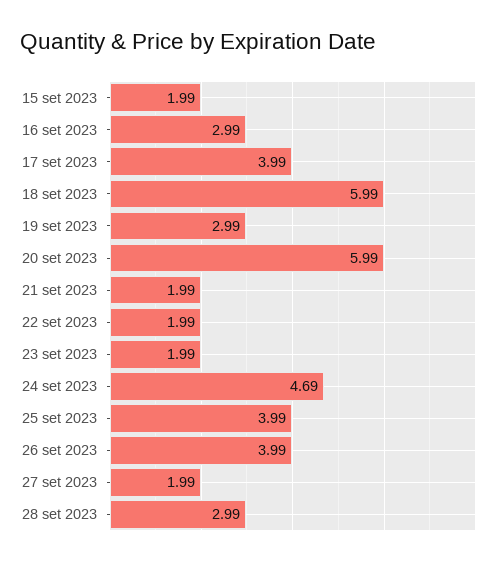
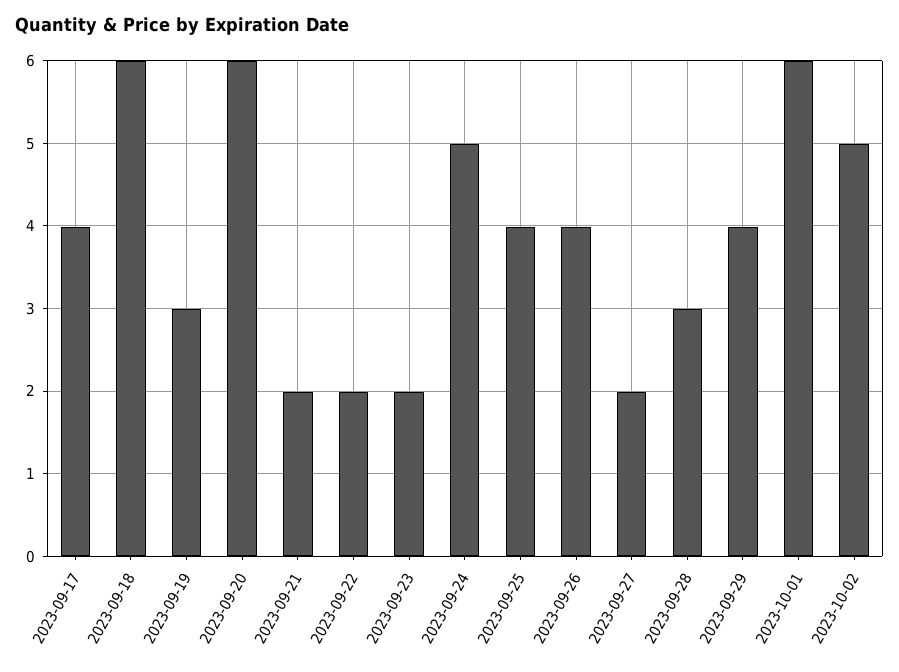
15 set 2023: 1.99 -> none
16 set 2023: 2.99 -> none
24 set 2023: 4.69 -> 5
2023-09-29: none -> 4
2023-10-01: none -> 6
2023-10-02: none -> 5

